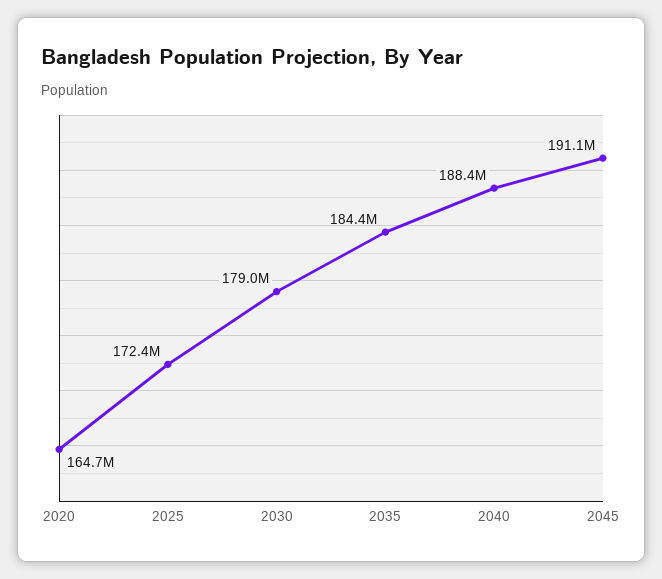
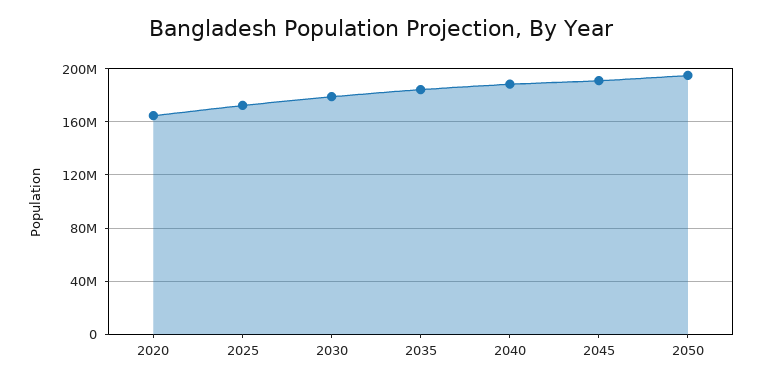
2050: none -> 195000000

